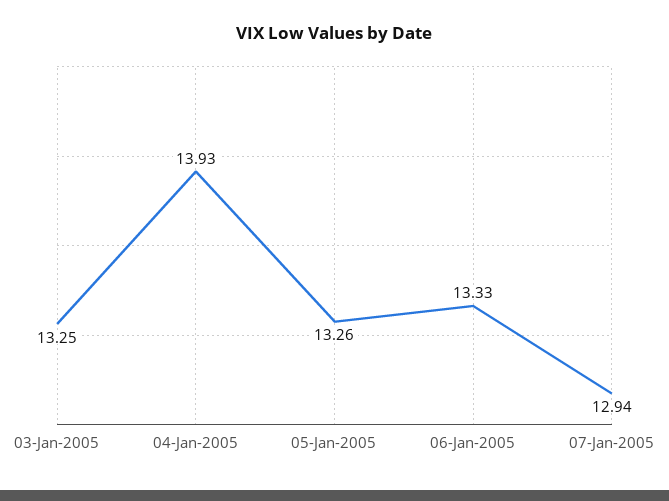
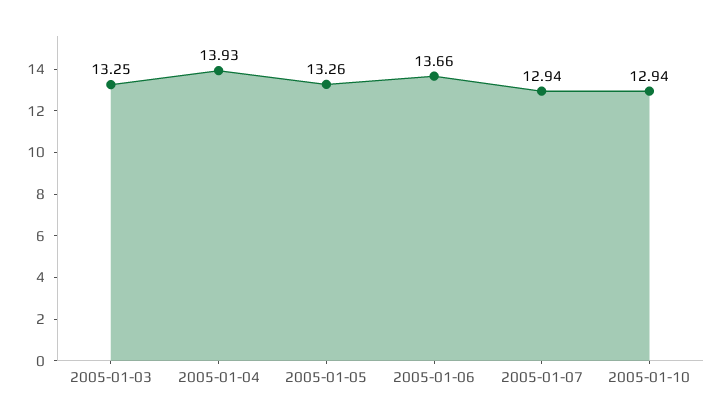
06-Jan-2005: 13.33 -> 13.66
2005-01-10: none -> 12.94

